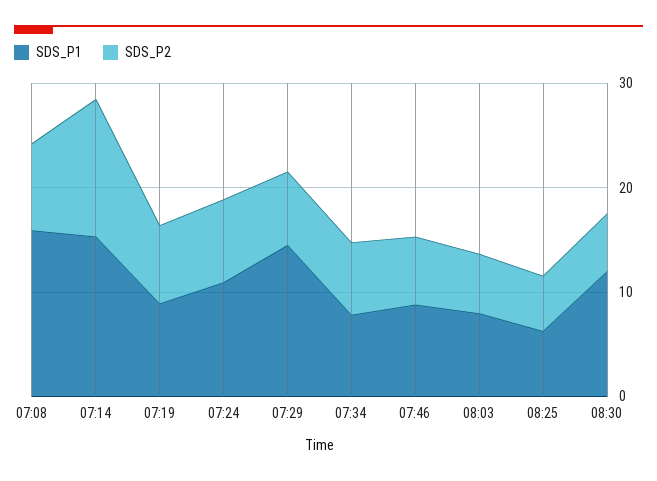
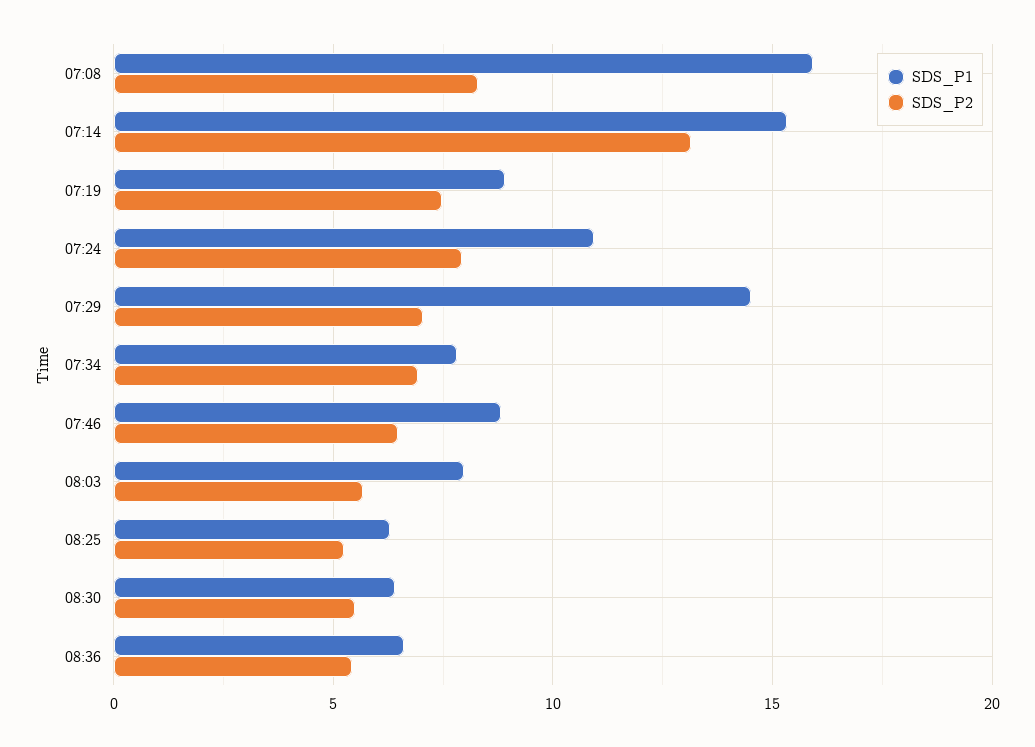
SDS_P1, 08:30: 12 -> 6.5
SDS_P1, 08:36: none -> 6.5
SDS_P2, 08:36: none -> 5.5

